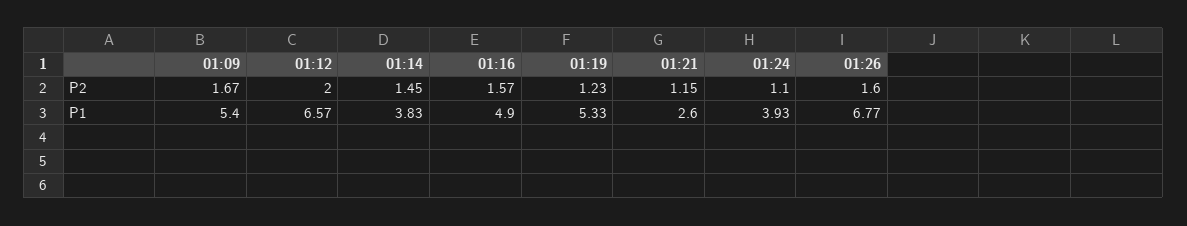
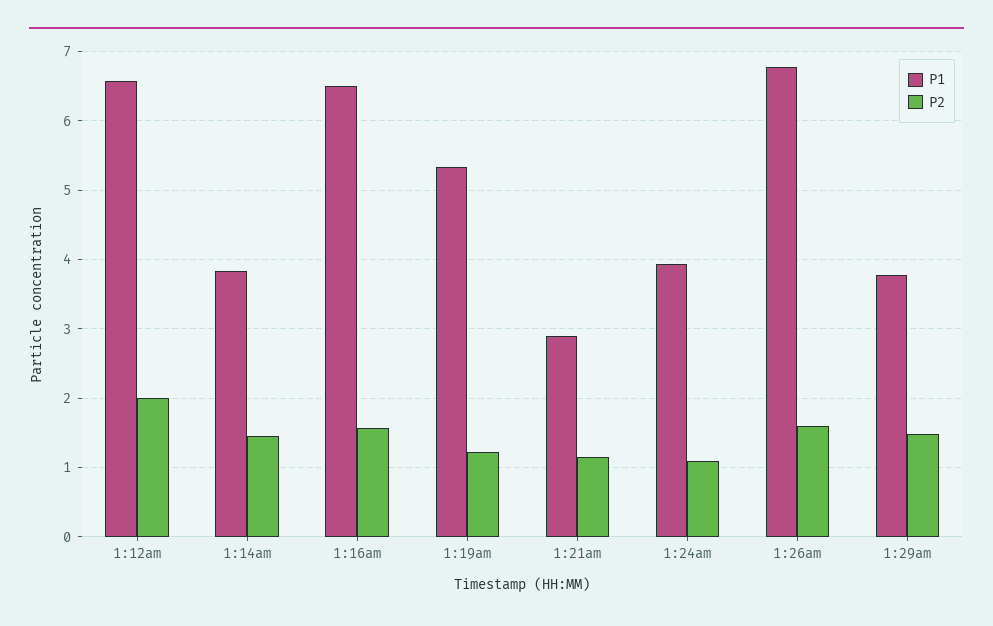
P2, 01:09: 1.67 -> none
P1, 01:09: 5.4 -> none
P1, 01:16: 4.9 -> 6.5
P1, 01:21: 2.6 -> 2.9
P1, 1:29am: none -> 3.8
P2, 1:29am: none -> 1.5

